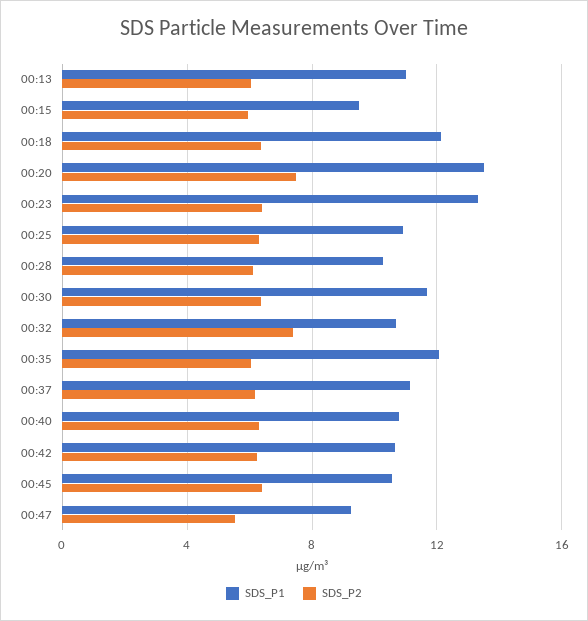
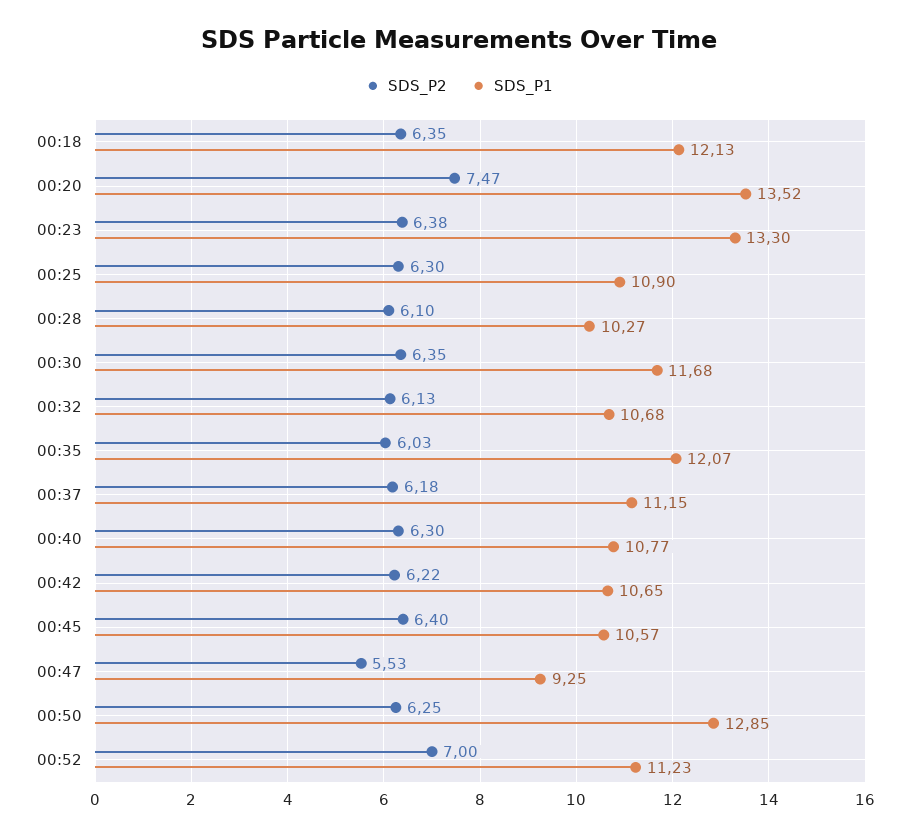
SDS_P1, 00:13: 11 -> none
SDS_P2, 00:13: 6 -> none
SDS_P1, 00:15: 9.5 -> none
SDS_P2, 00:15: 6 -> none
SDS_P2, 00:32: 7.5 -> 6.13
SDS_P2, 00:50: none -> 6.25
SDS_P1, 00:50: none -> 12.85
SDS_P2, 00:52: none -> 7
SDS_P1, 00:52: none -> 11.23

